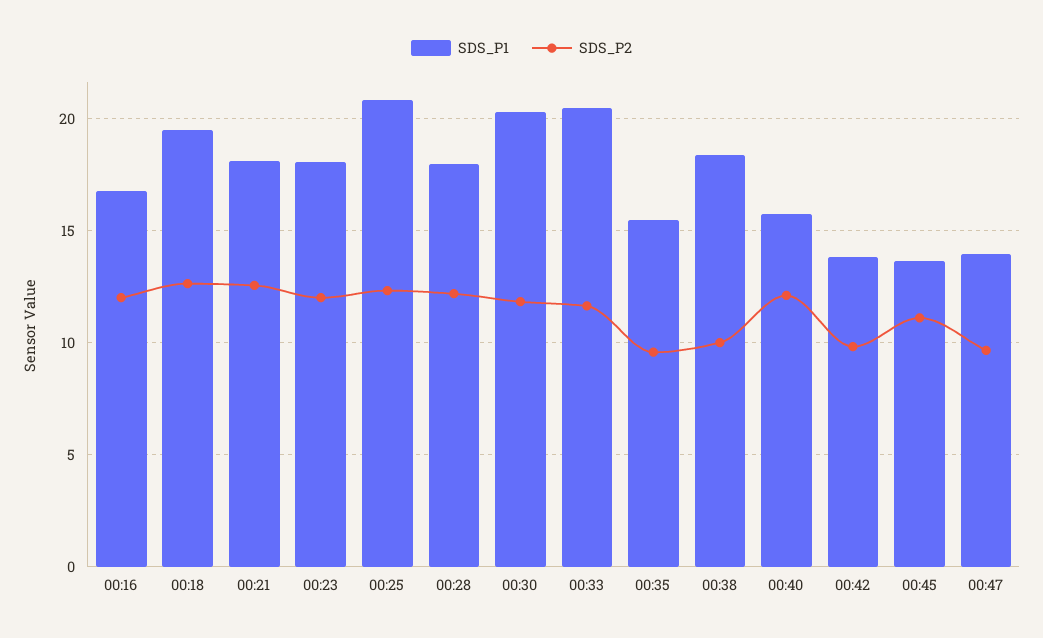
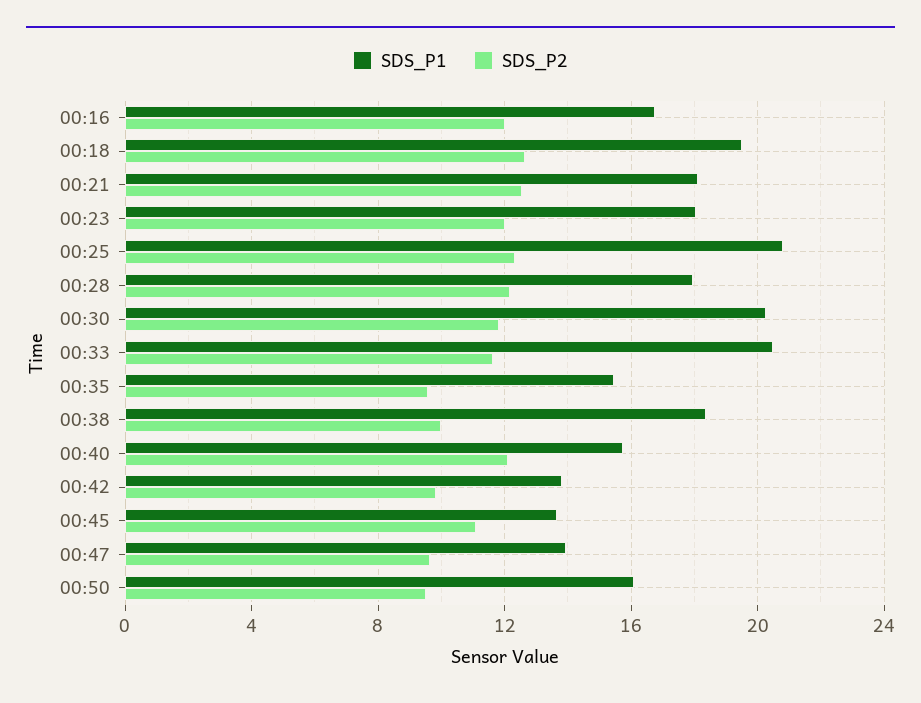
SDS_P1, 00:50: none -> 16
SDS_P2, 00:50: none -> 9.5

